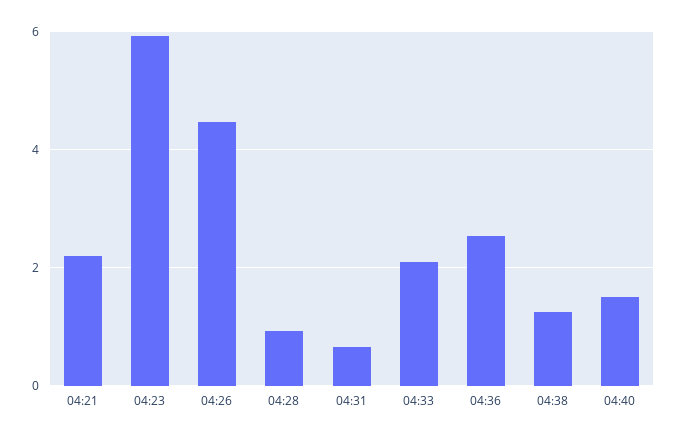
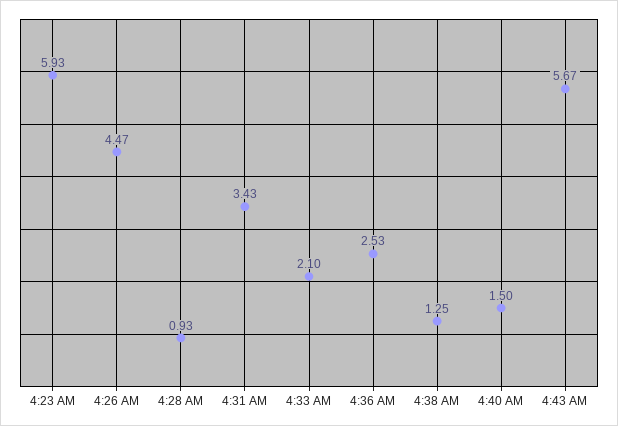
04:21: 2.2 -> none
04:31: 0.6 -> 3.43
4:43 AM: none -> 5.67

